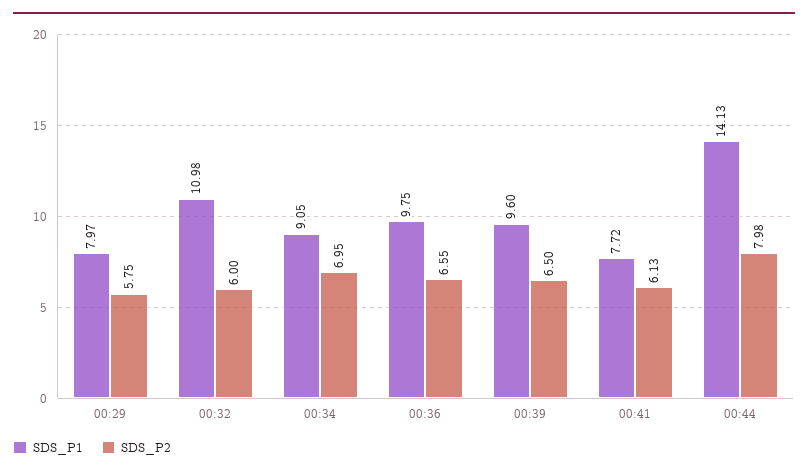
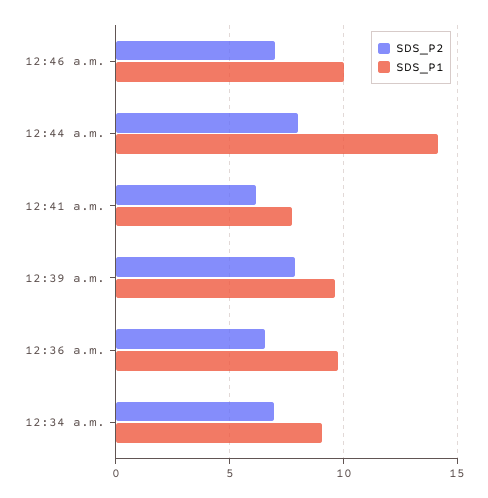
SDS_P1, 00:29: 7.97 -> none
SDS_P2, 00:29: 5.75 -> none
SDS_P1, 00:32: 10.98 -> none
SDS_P2, 00:32: 6 -> none
SDS_P2, 00:39: 6.5 -> 8
SDS_P2, 12:46 a.m.: none -> 7
SDS_P1, 12:46 a.m.: none -> 10

